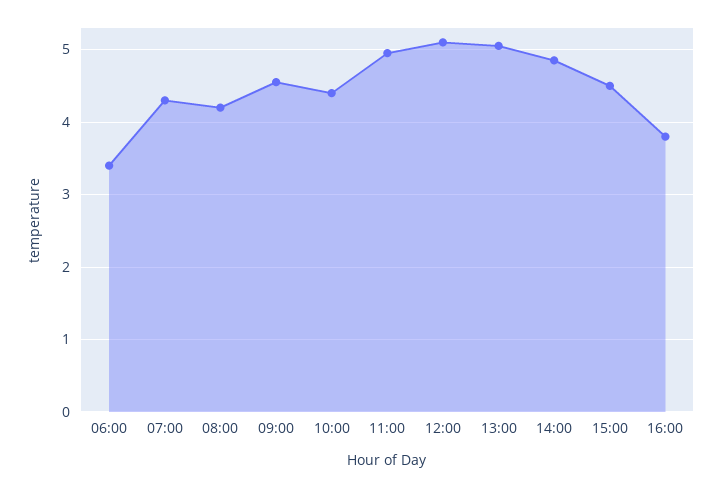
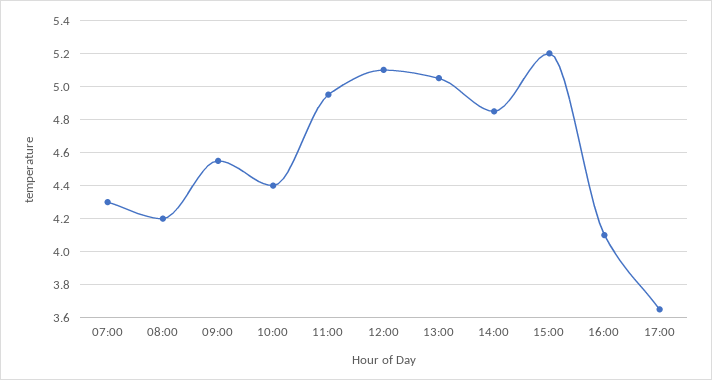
06:00: 3.4 -> none
15:00: 4.5 -> 5.2
16:00: 3.8 -> 4.1
17:00: none -> 3.65

